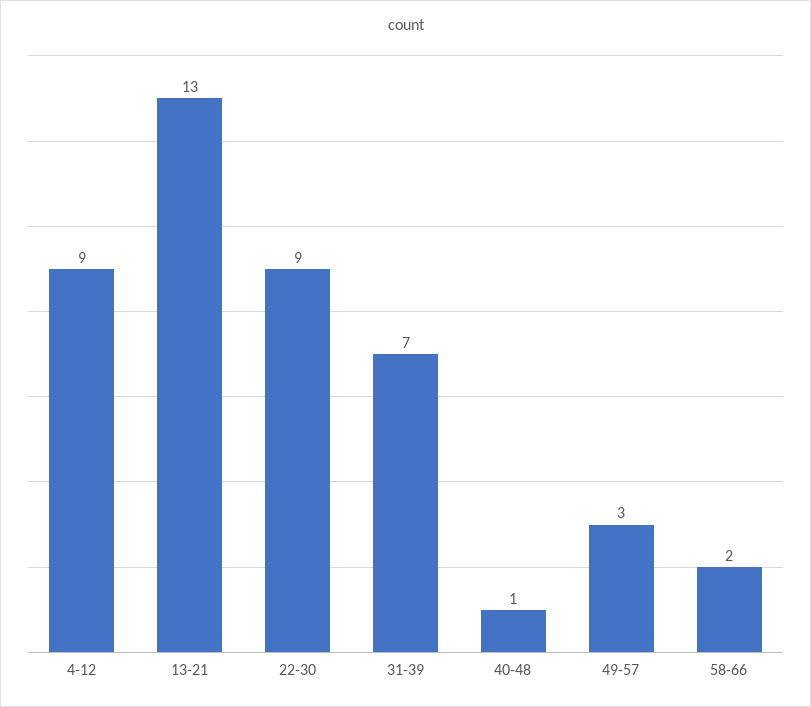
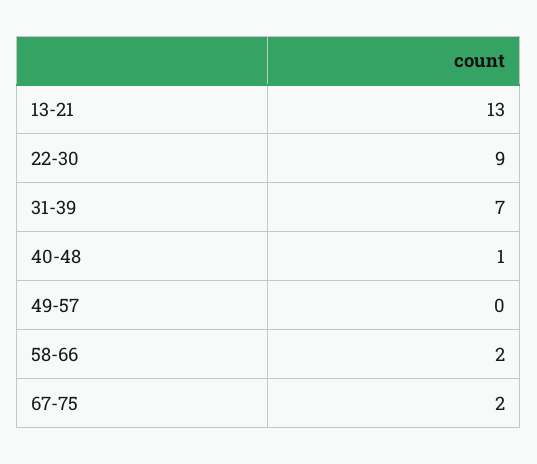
4-12: 9 -> none
49-57: 3 -> 0
67-75: none -> 2

